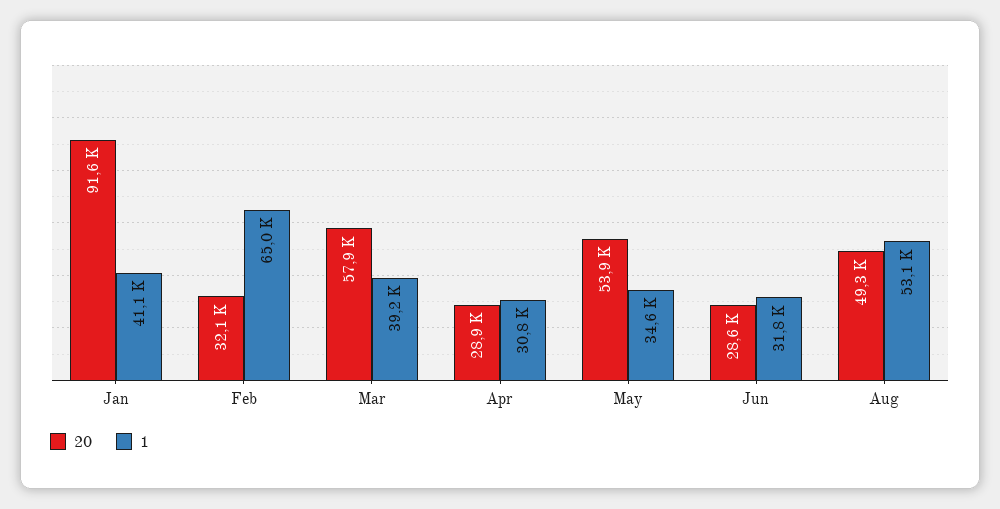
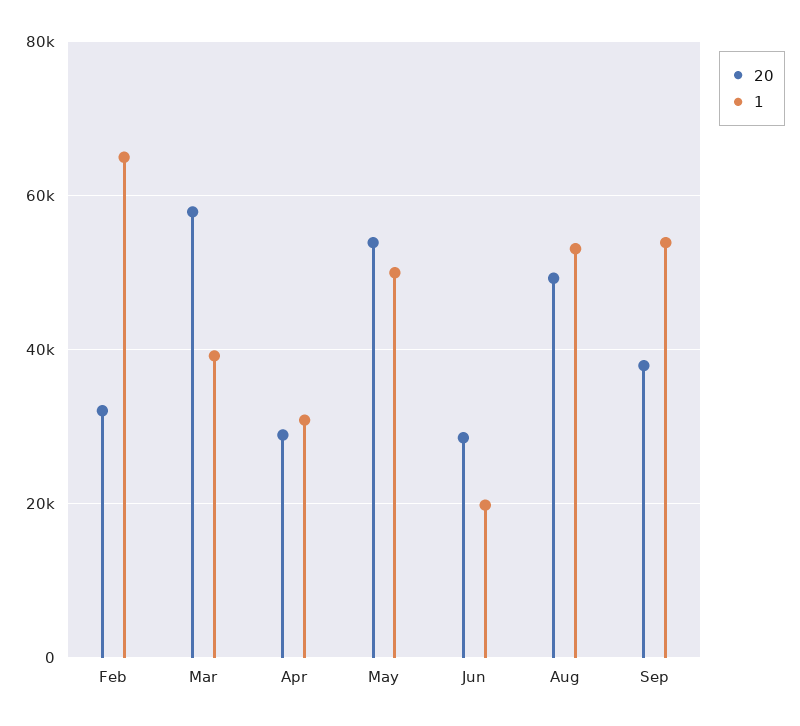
20, Jan: 91600 -> none
1, Jan: 41100 -> none
1, May: 34600 -> 50000
1, Jun: 31800 -> 20000
20, Sep: none -> 38000
1, Sep: none -> 54000

